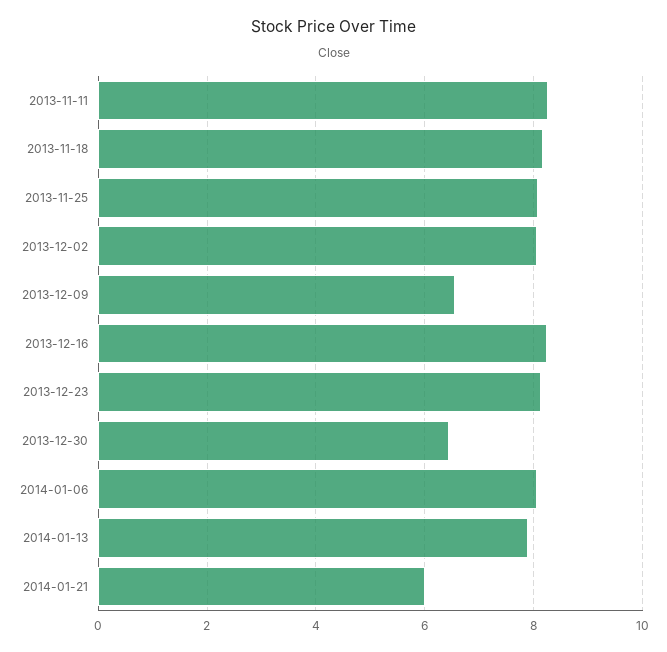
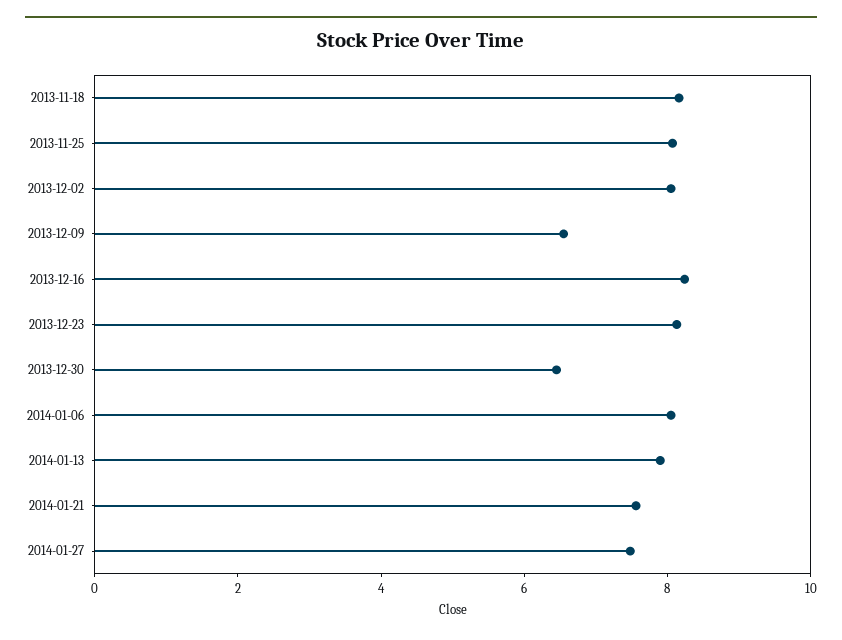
2013-11-11: 8.2 -> none
2014-01-21: 6 -> 7.5
2014-01-27: none -> 7.5

